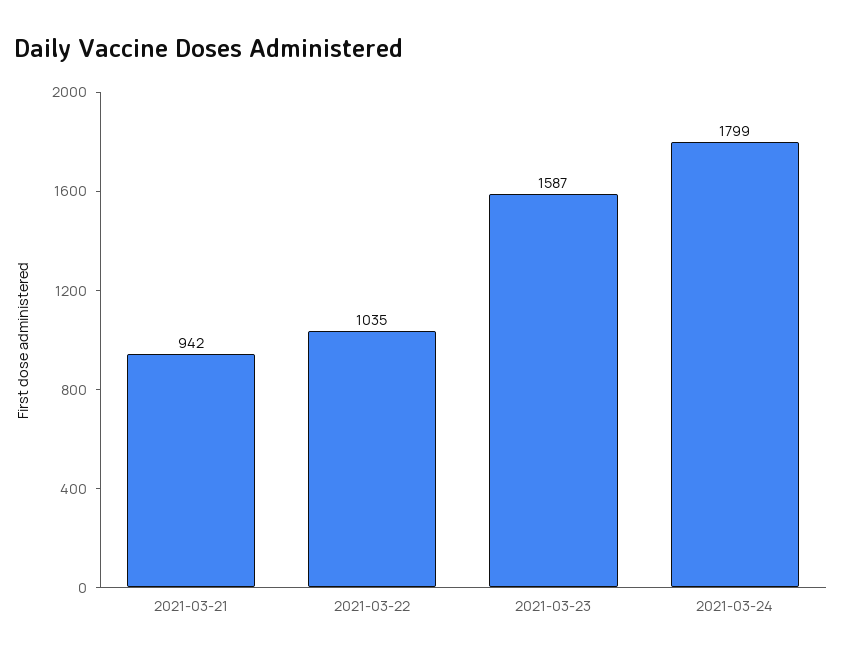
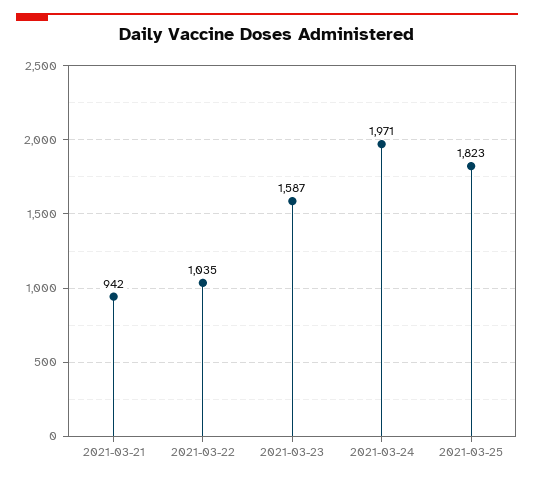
2021-03-24: 1799 -> 1971
2021-03-25: none -> 1823

